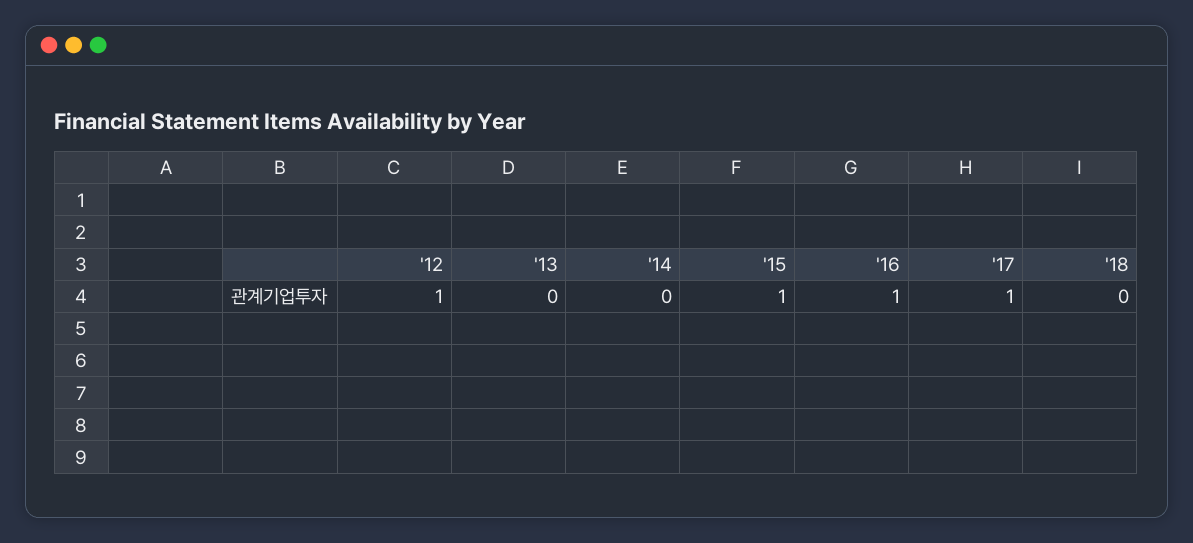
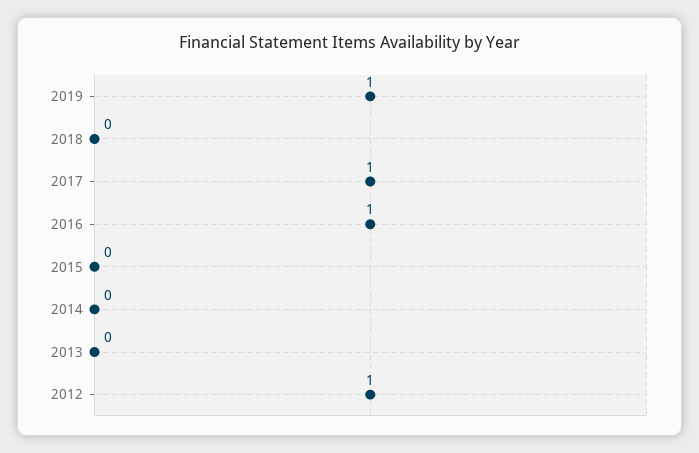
'15: 1 -> 0
2019: none -> 1

